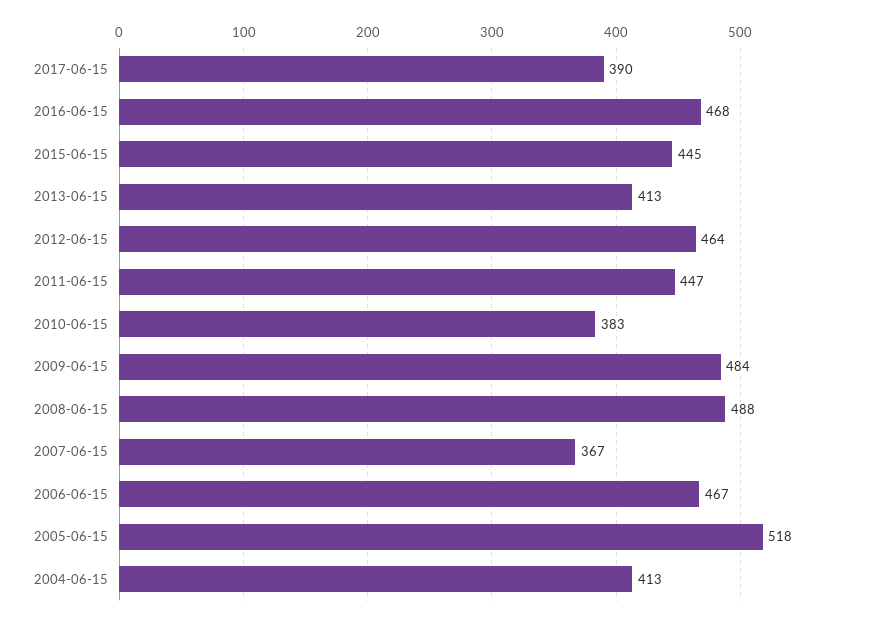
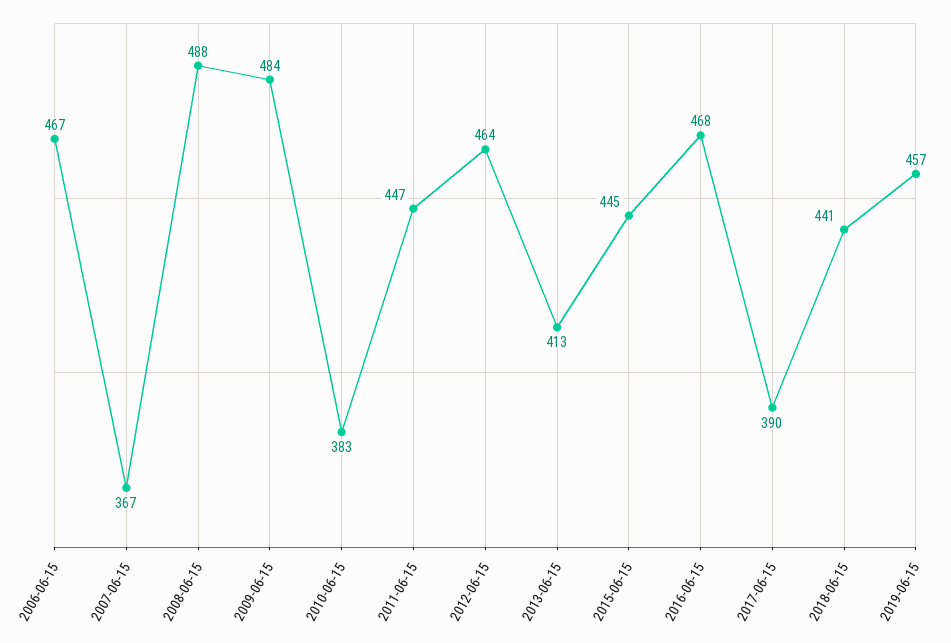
2005-06-15: 518 -> none
2004-06-15: 413 -> none
2018-06-15: none -> 441
2019-06-15: none -> 457

